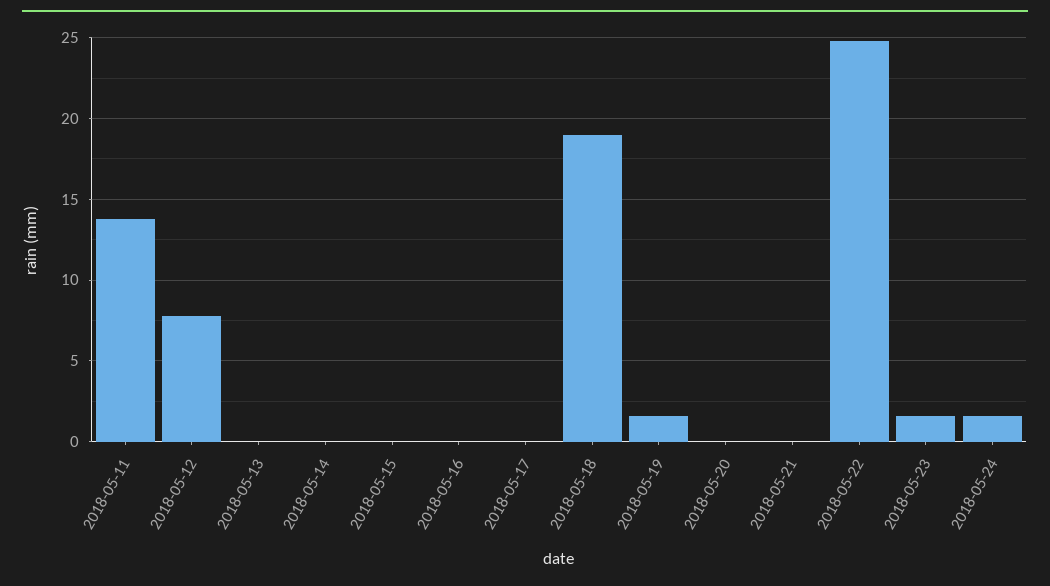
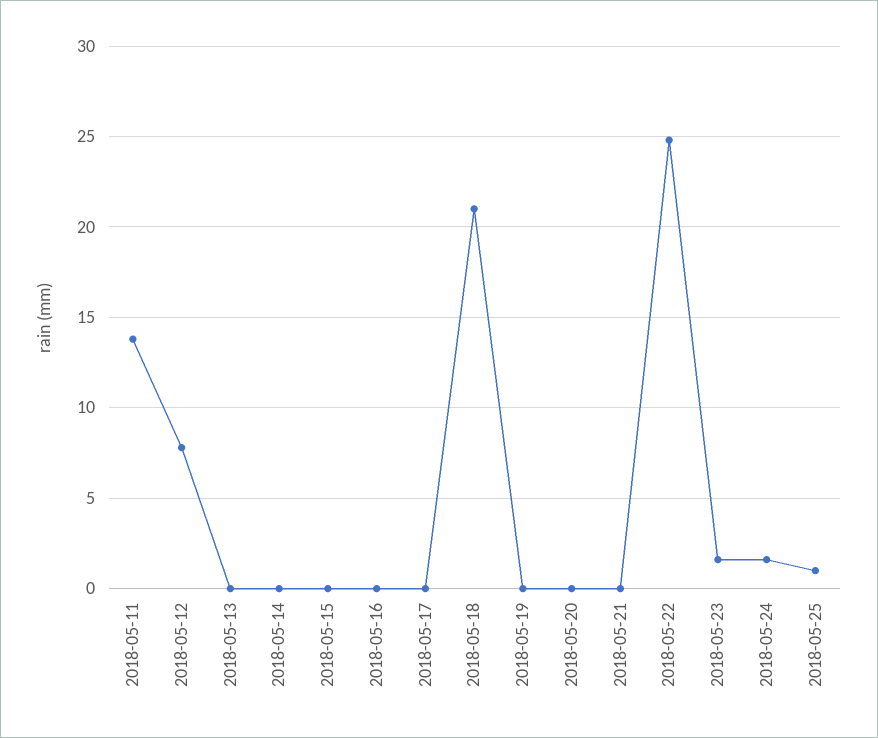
2018-05-18: 19 -> 21
2018-05-19: 1.5 -> 0
2018-05-25: none -> 1

